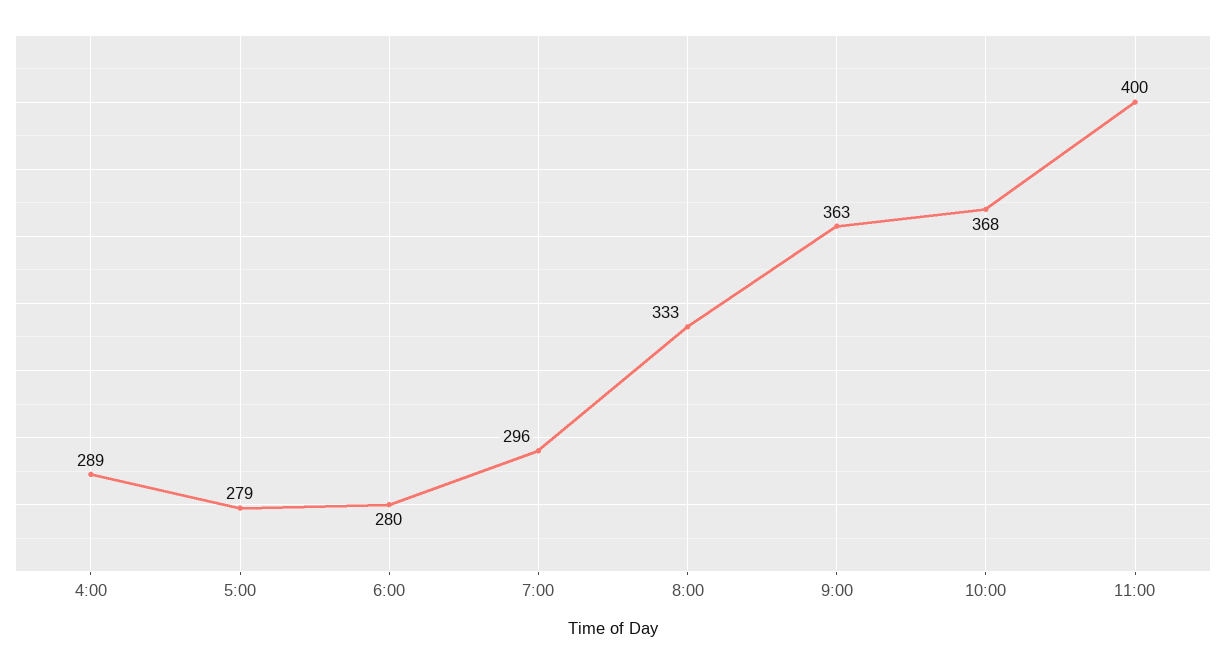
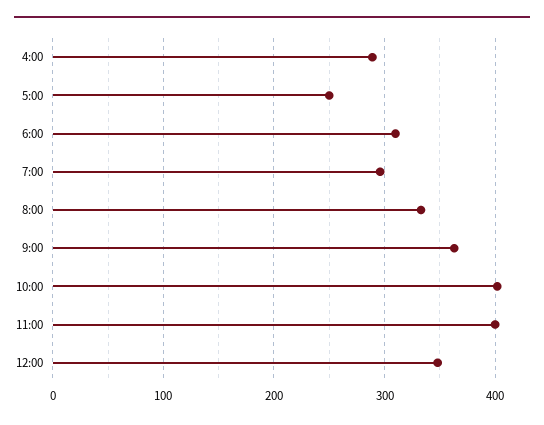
5:00: 279 -> 250
6:00: 280 -> 310
10:00: 368 -> 400
12:00: none -> 350

